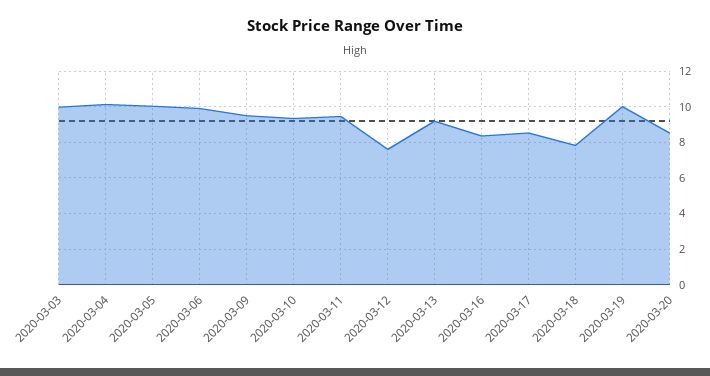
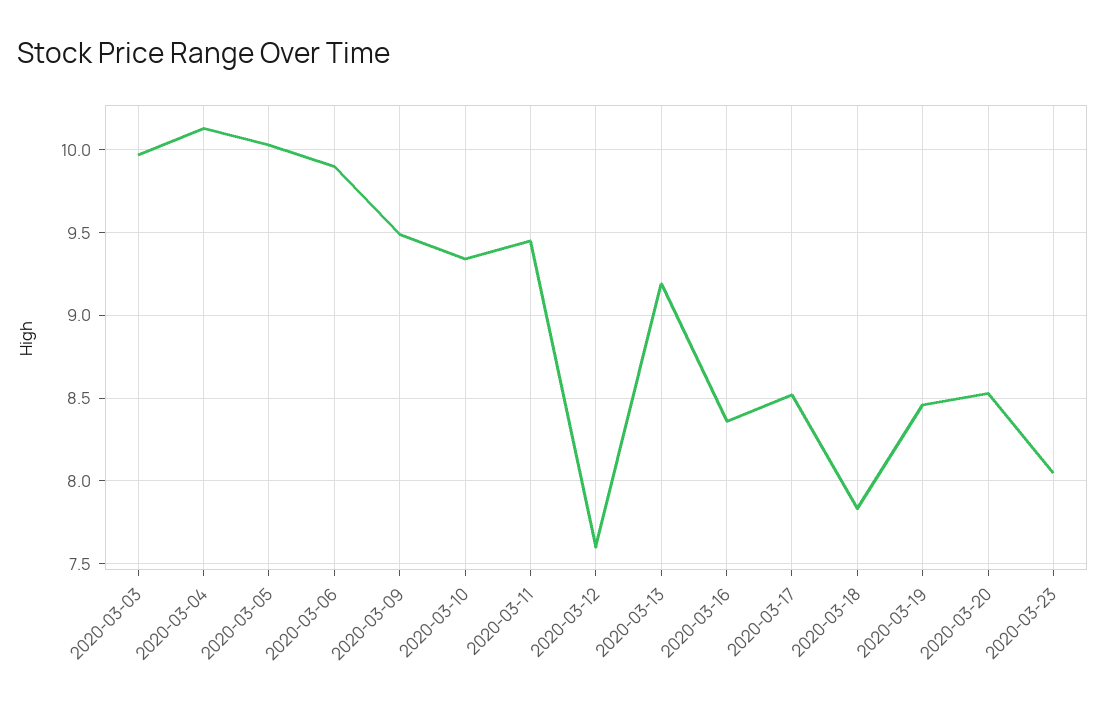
2020-03-19: 10 -> 8.45
2020-03-23: none -> 8.05

